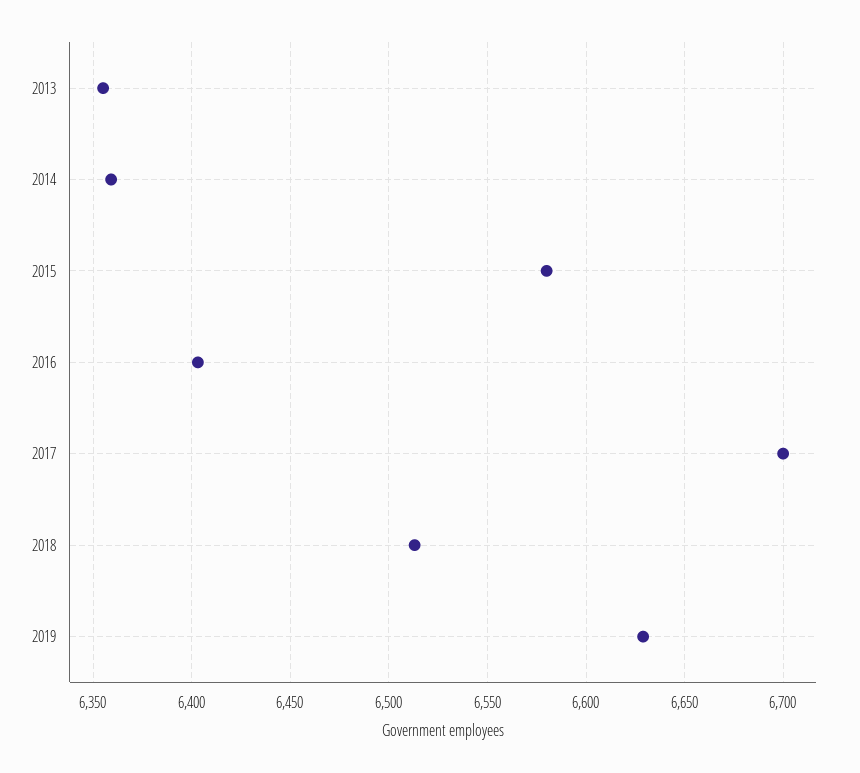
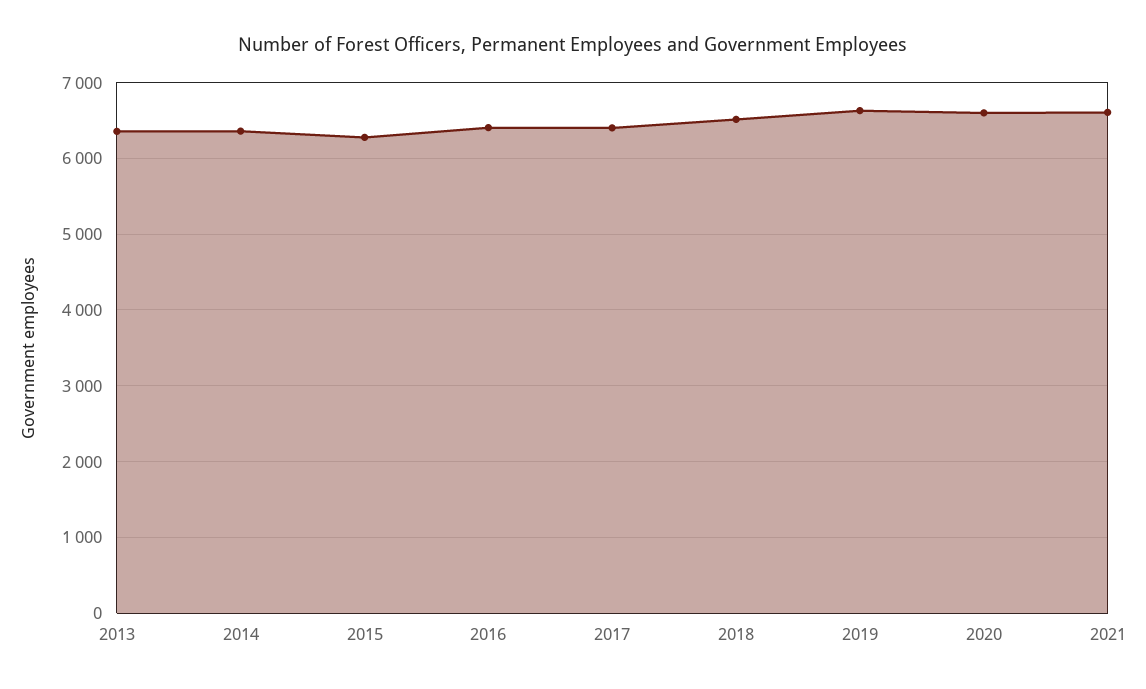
2015: 6580 -> 6300
2017: 6700 -> 6400
2020: none -> 6600
2021: none -> 6600

